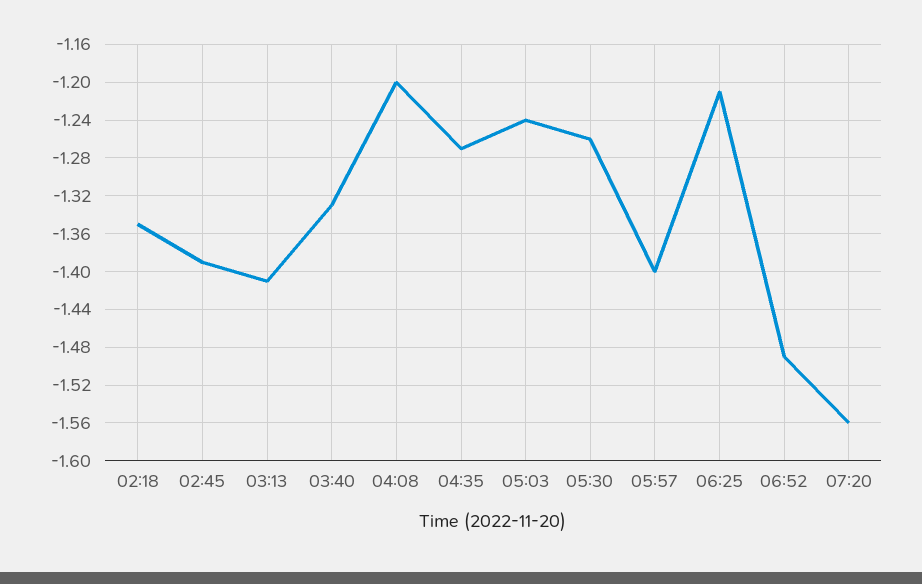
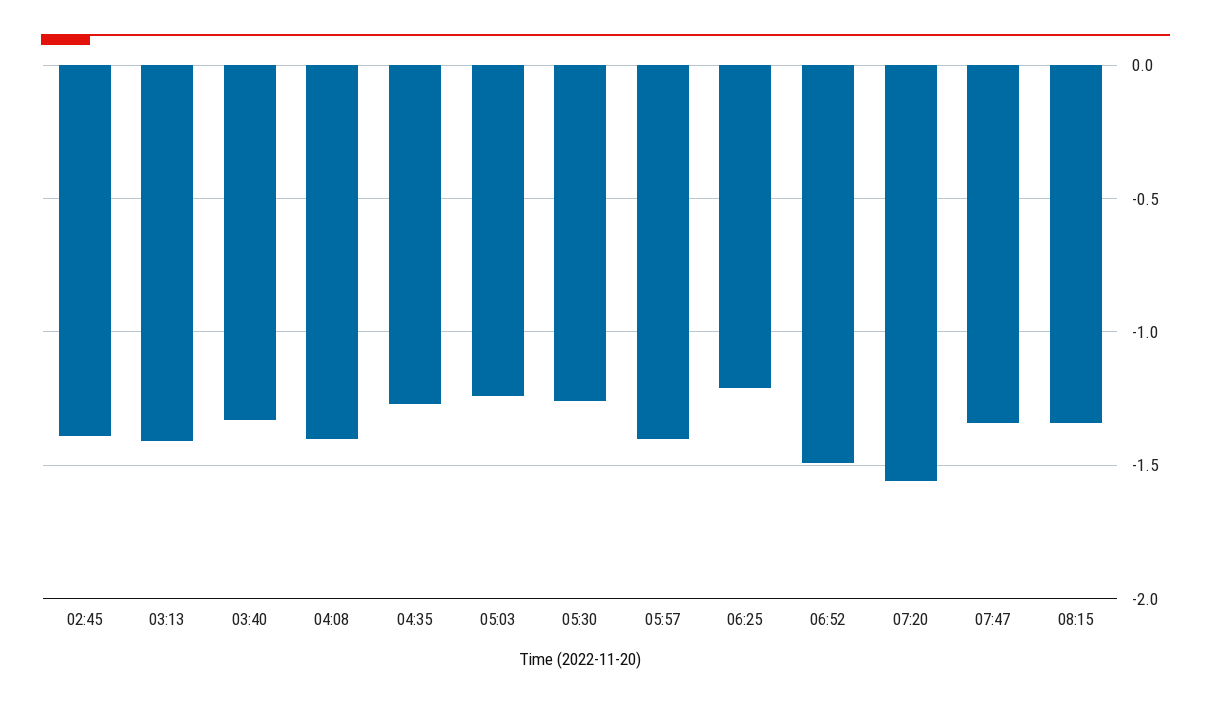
02:18: -1.35 -> none
04:08: -1.2 -> -1.4
07:47: none -> -1.35
08:15: none -> -1.35

